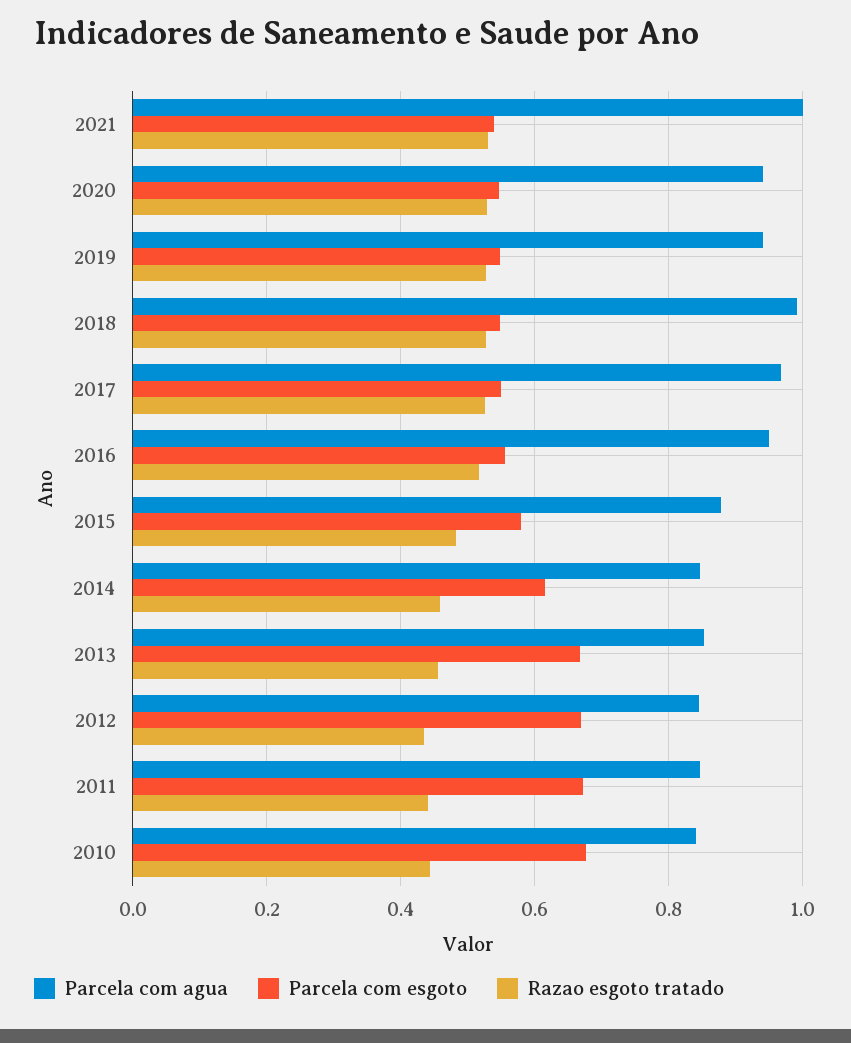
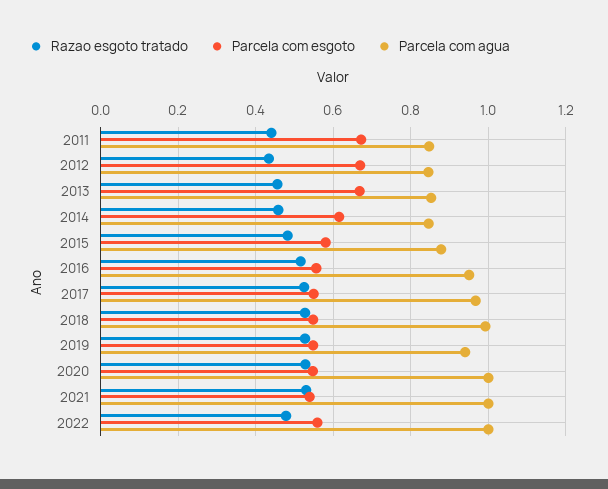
Parcela com agua, 2020: 0.94 -> 1
Parcela com agua, 2010: 0.84 -> none
Parcela com esgoto, 2010: 0.68 -> none
Razao esgoto tratado, 2010: 0.44 -> none
Razao esgoto tratado, 2022: none -> 0.48
Parcela com esgoto, 2022: none -> 0.56
Parcela com agua, 2022: none -> 1

